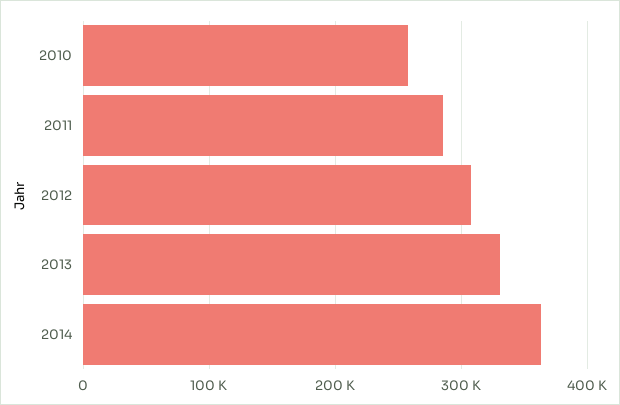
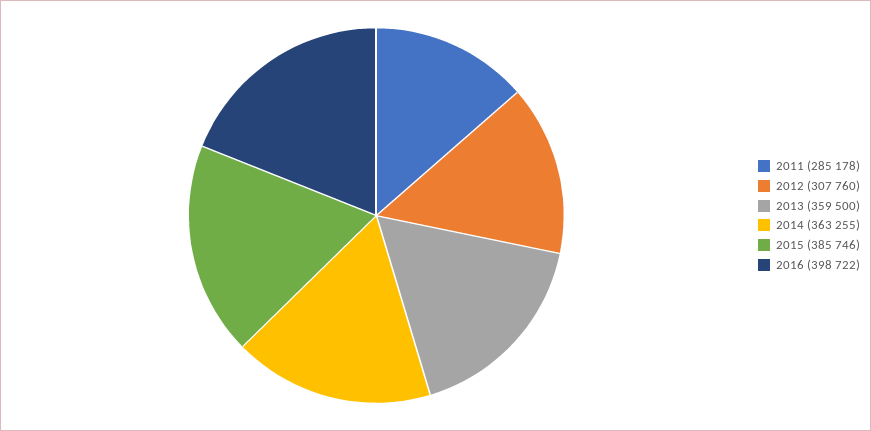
2010: 260000 -> none
2013: 330000 -> 359500
2015: none -> 385746
2016: none -> 398722

